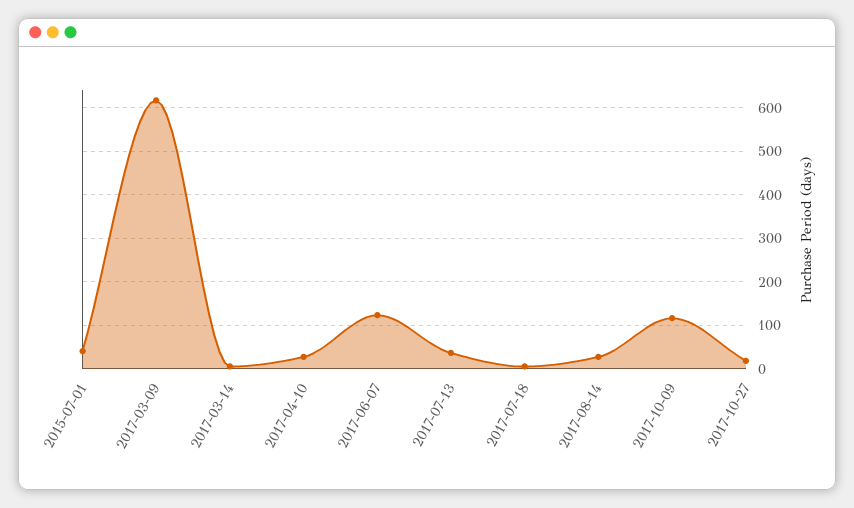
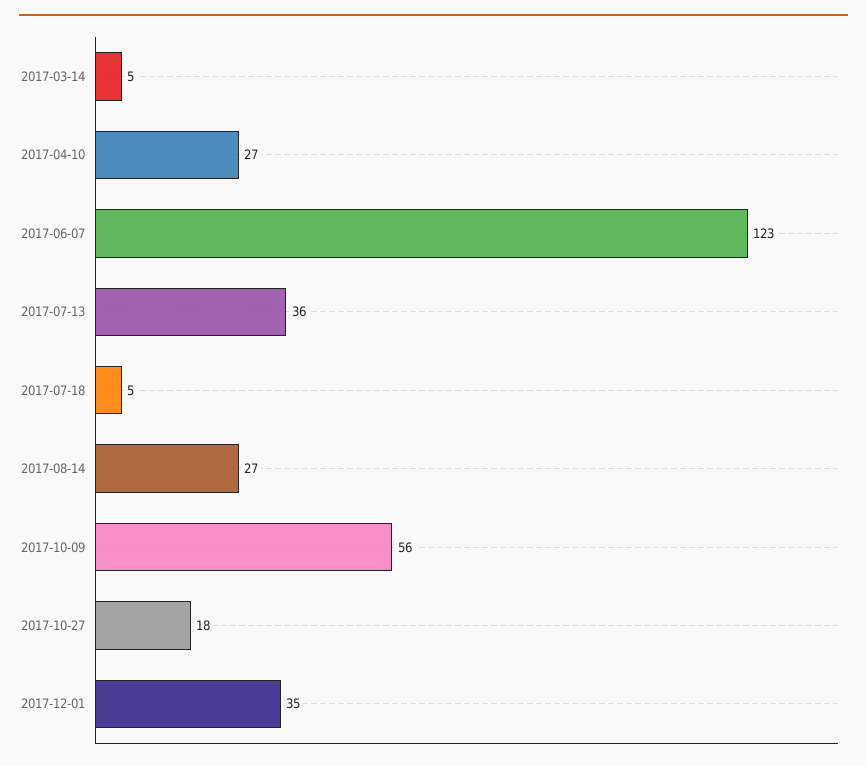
2015-07-01: 40 -> none
2017-03-09: 620 -> none
2017-10-09: 120 -> 56
2017-12-01: none -> 35

